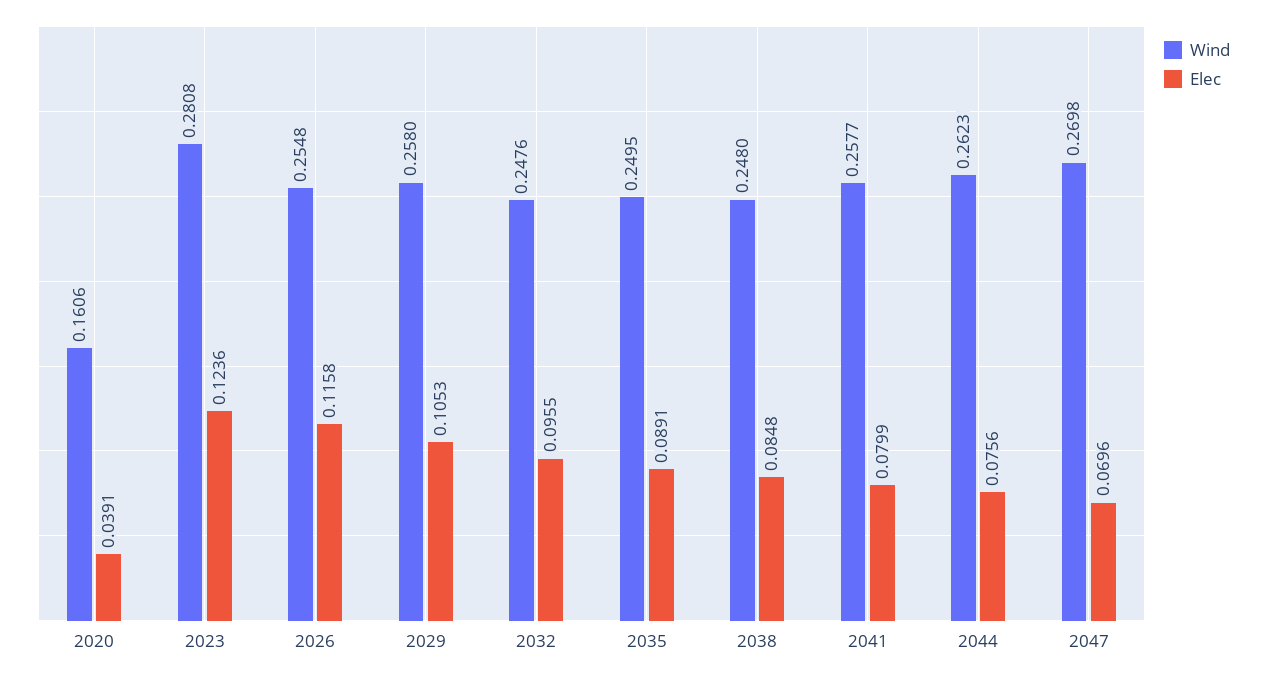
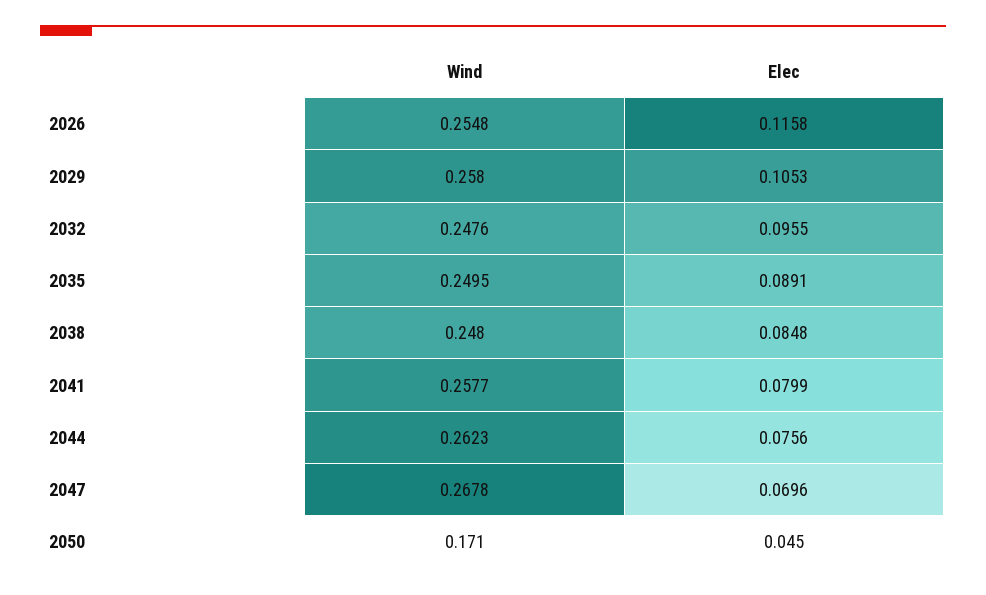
Wind, 2020: 0.1606 -> none
Elec, 2020: 0.0391 -> none
Wind, 2023: 0.2808 -> none
Elec, 2023: 0.1236 -> none
Wind, 2047: 0.2698 -> 0.2678
Wind, 2050: none -> 0.171
Elec, 2050: none -> 0.045

